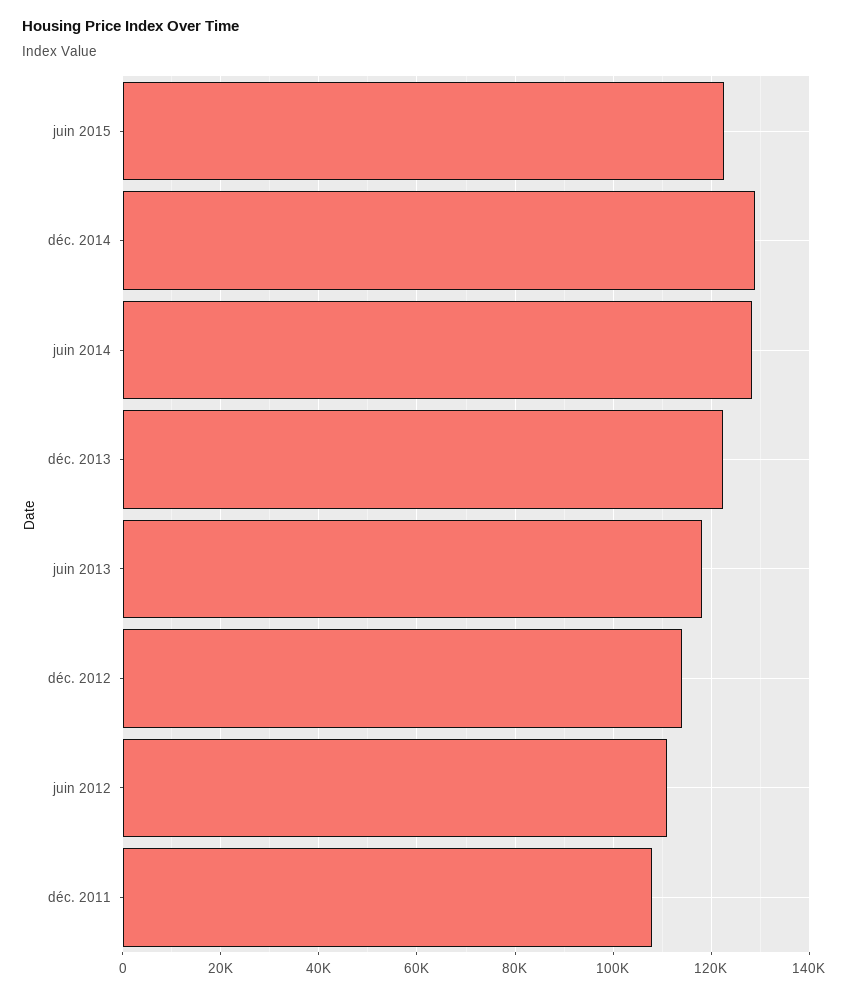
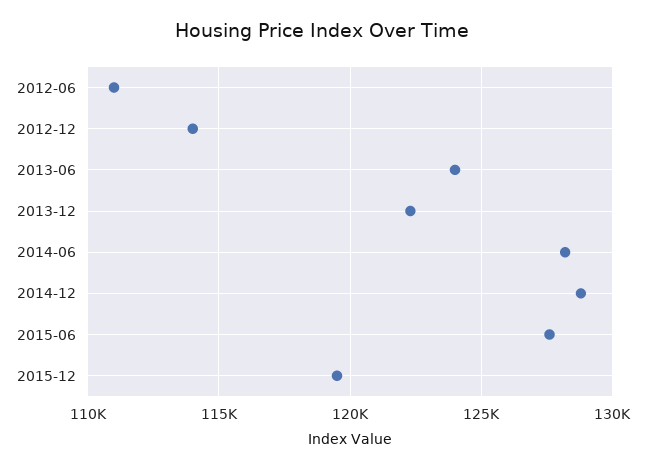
juin 2015: 122000 -> 127500
juin 2013: 118000 -> 124000
déc. 2011: 108000 -> none
2015-12: none -> 119500

